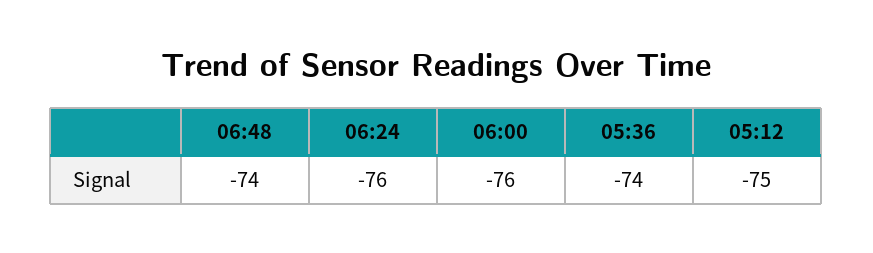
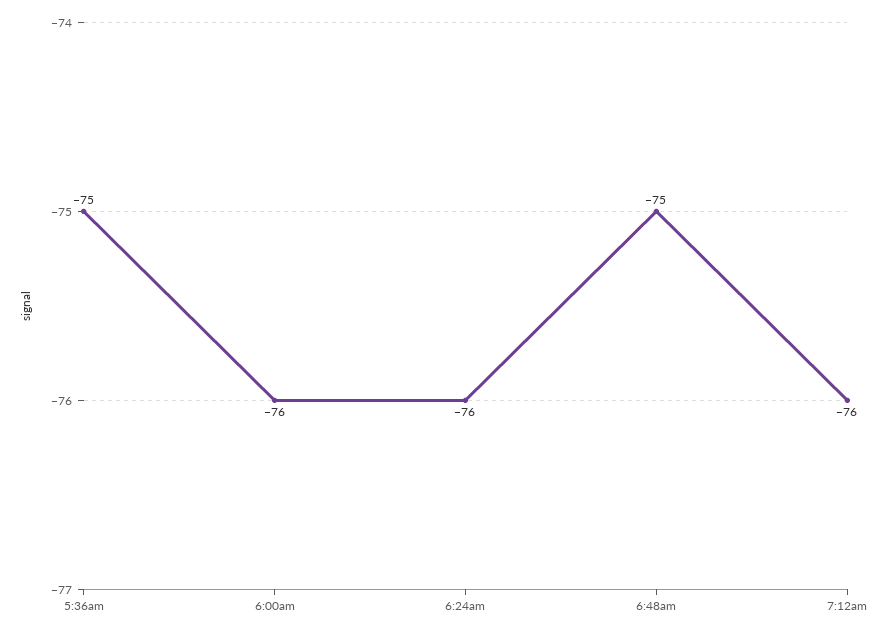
06:48: -74 -> -75
05:36: -74 -> -75
05:12: -75 -> none
7:12am: none -> -76

